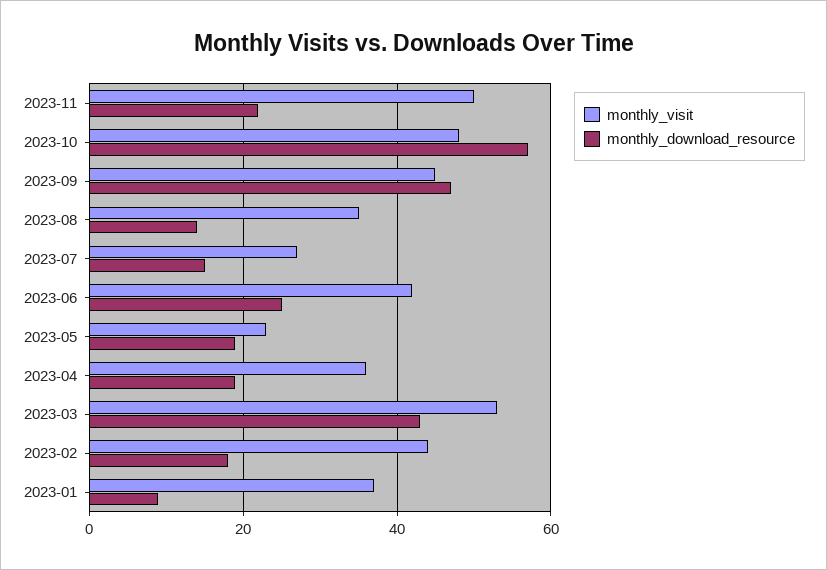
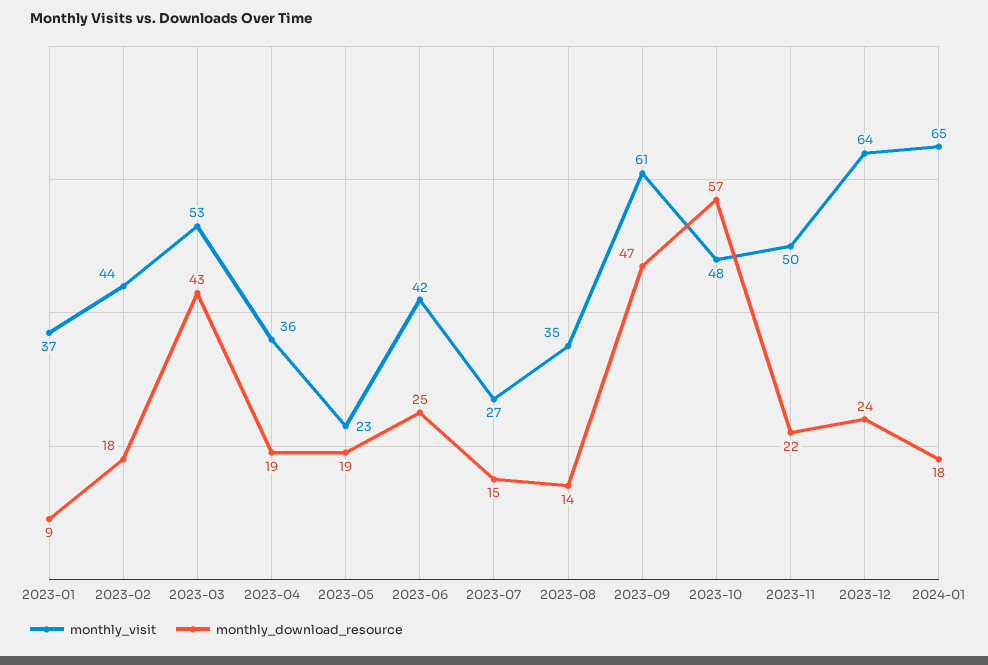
monthly_visit, 2023-09: 45 -> 61
monthly_visit, 2023-12: none -> 64
monthly_download_resource, 2023-12: none -> 24
monthly_visit, 2024-01: none -> 65
monthly_download_resource, 2024-01: none -> 18

